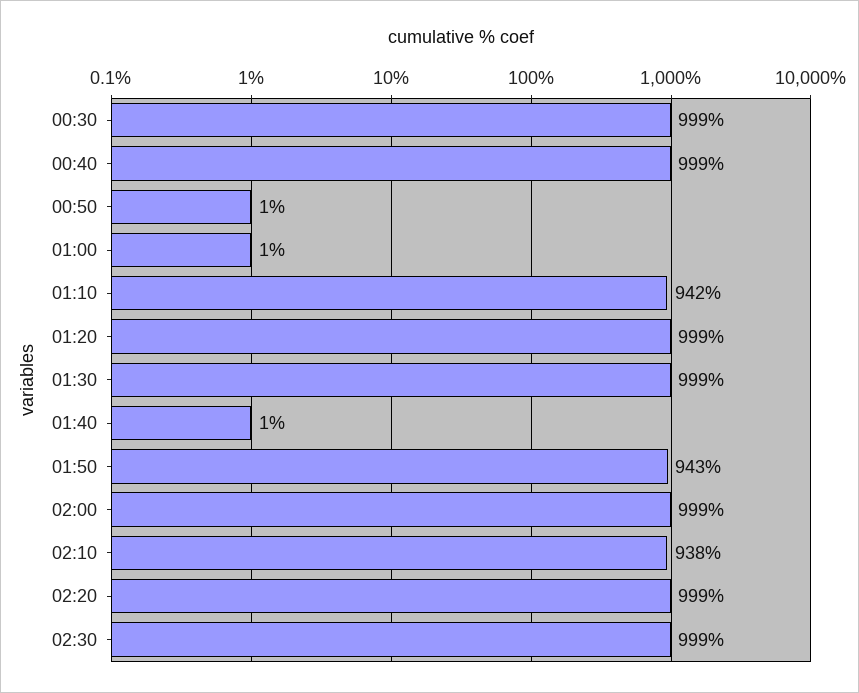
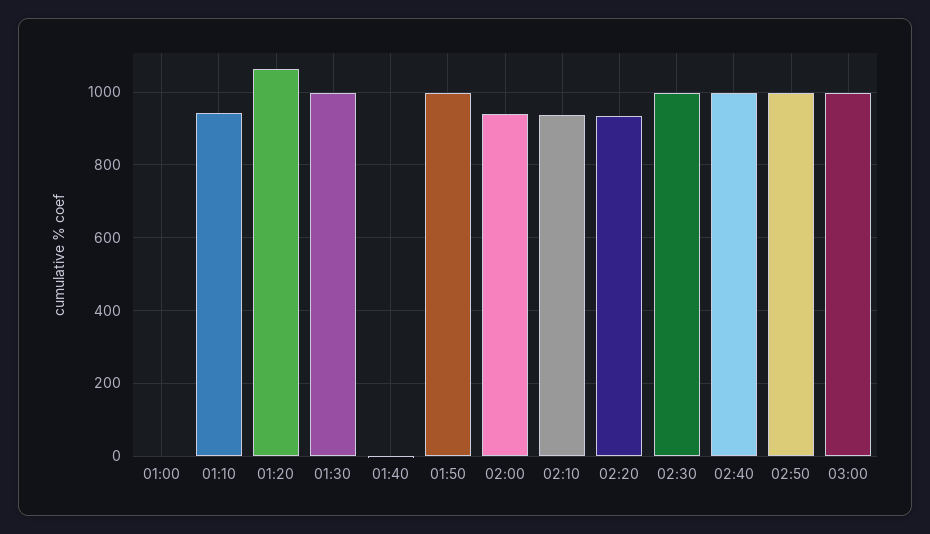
00:30: 999 -> none
00:40: 999 -> none
00:50: 1 -> none
01:20: 999 -> 1060
01:50: 943 -> 1000
02:00: 999 -> 940
02:20: 999 -> 940
02:40: none -> 1000
02:50: none -> 1000
03:00: none -> 1000

